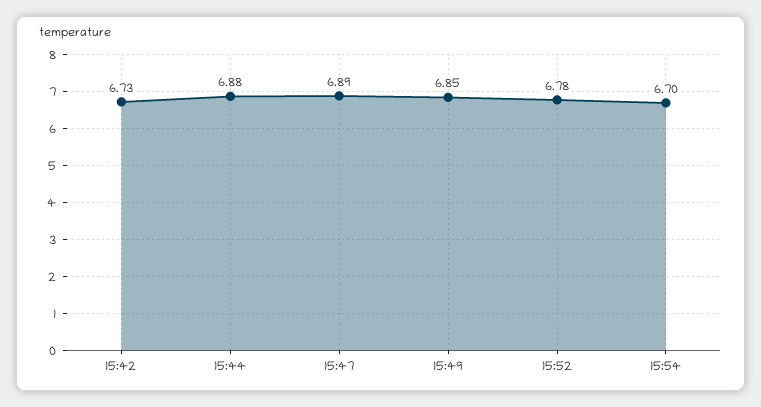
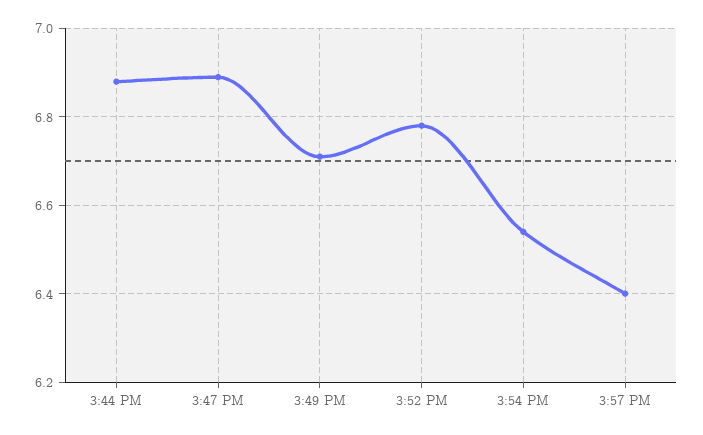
15:42: 6.73 -> none
15:49: 6.85 -> 6.7
15:54: 6.7 -> 6.55
3:57 PM: none -> 6.4

